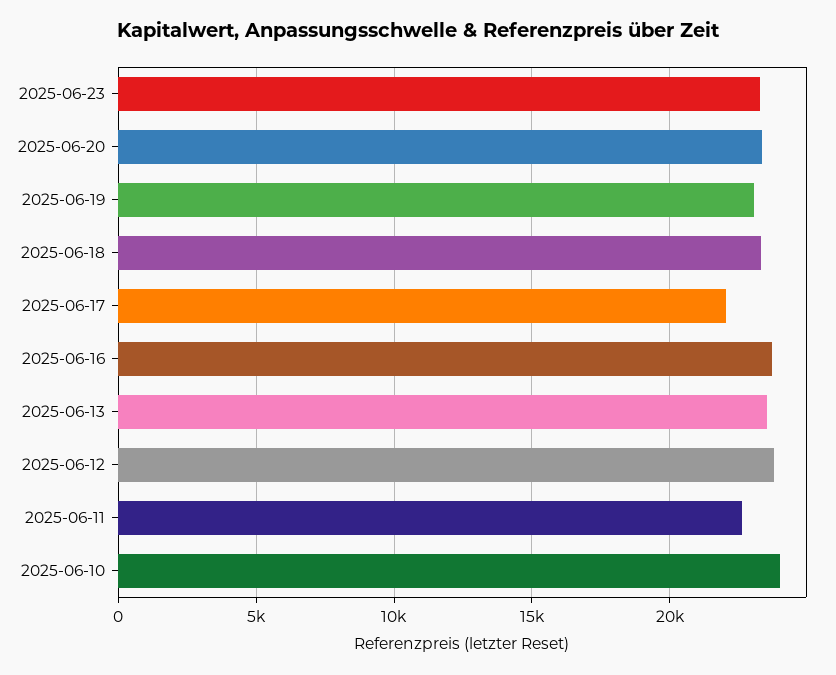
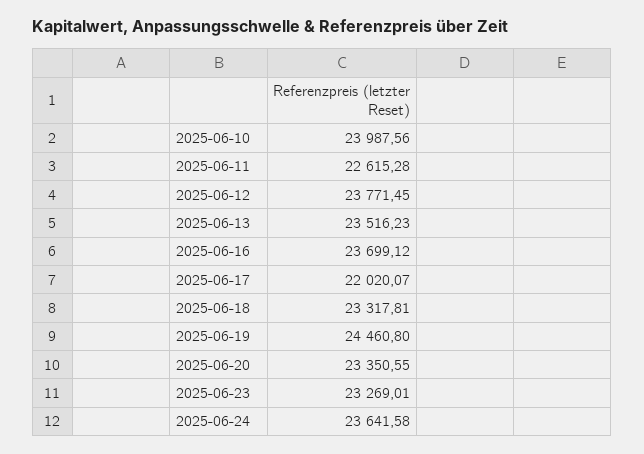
2025-06-19: 23000 -> 24460.8
2025-06-24: none -> 23641.58

